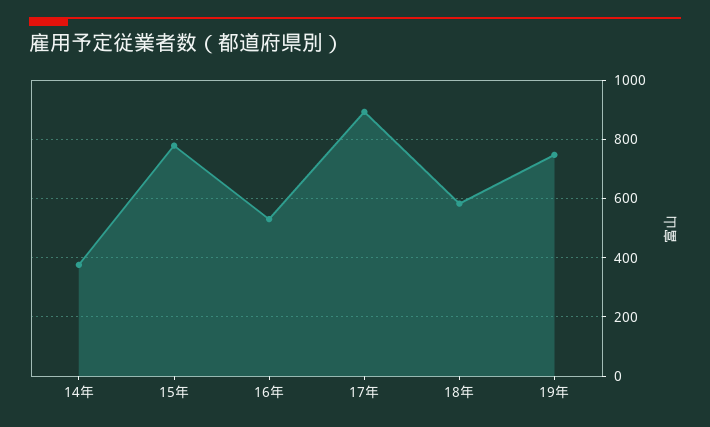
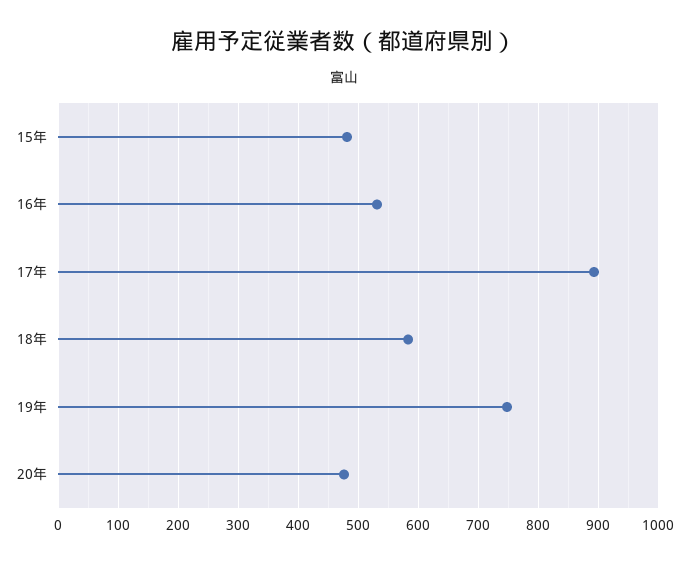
14年: 375 -> none
15年: 775 -> 480
20年: none -> 480

